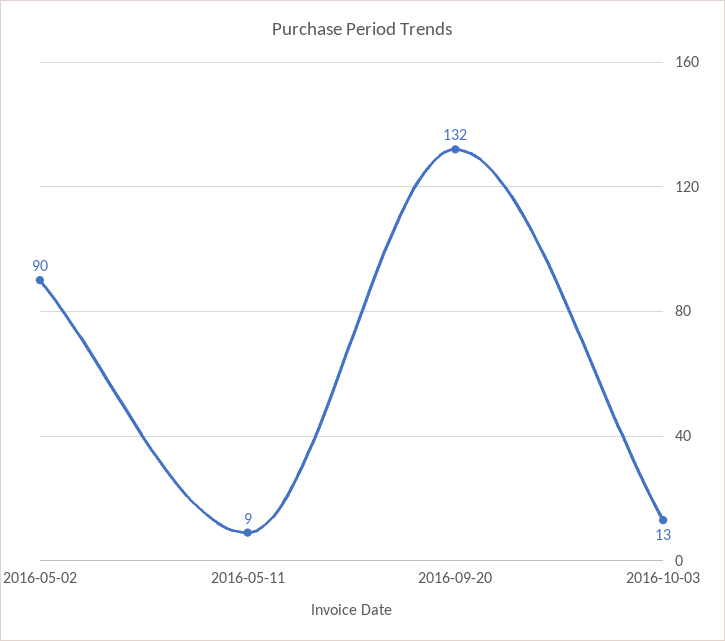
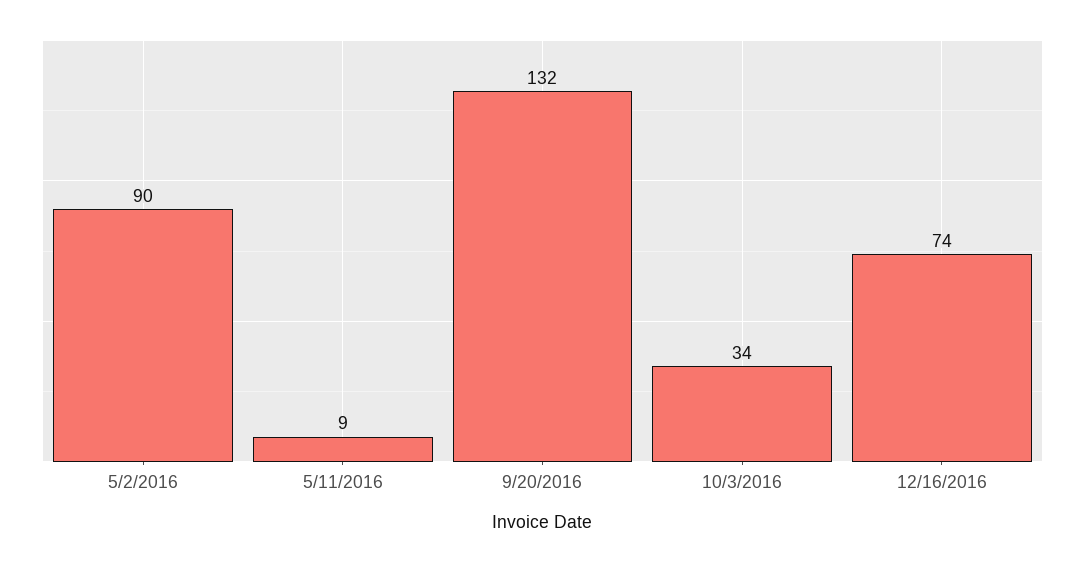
2016-10-03: 13 -> 34
12/16/2016: none -> 74

